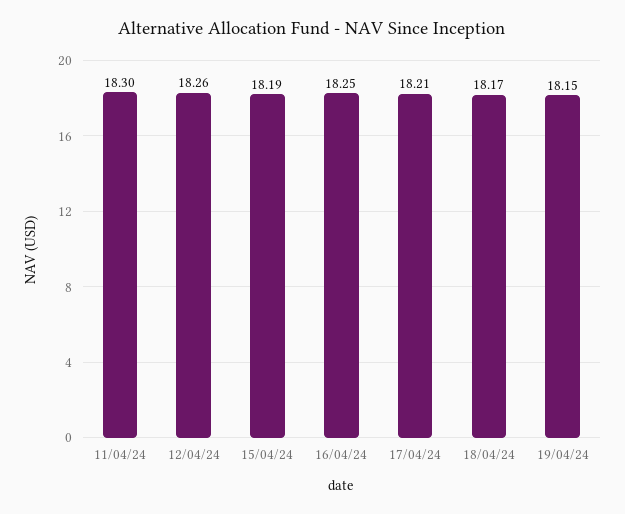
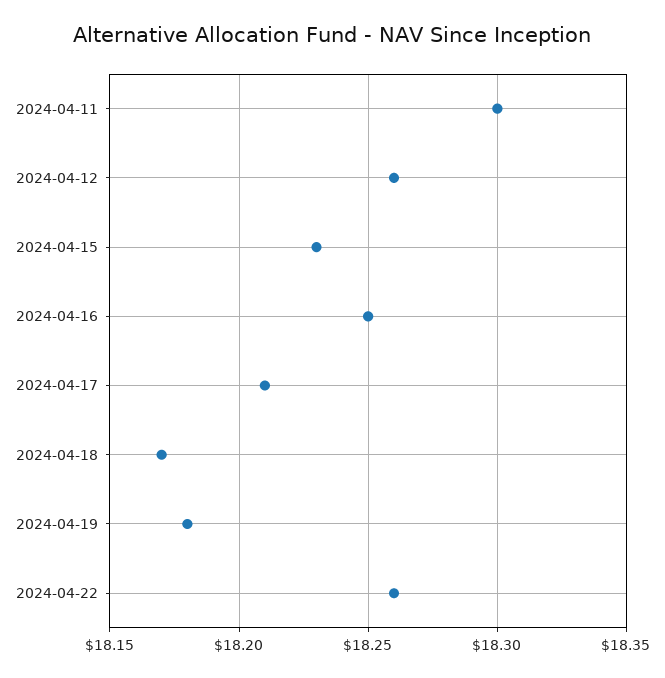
15/04/24: 18.19 -> 18.23
19/04/24: 18.15 -> 18.18
2024-04-22: none -> 18.26

